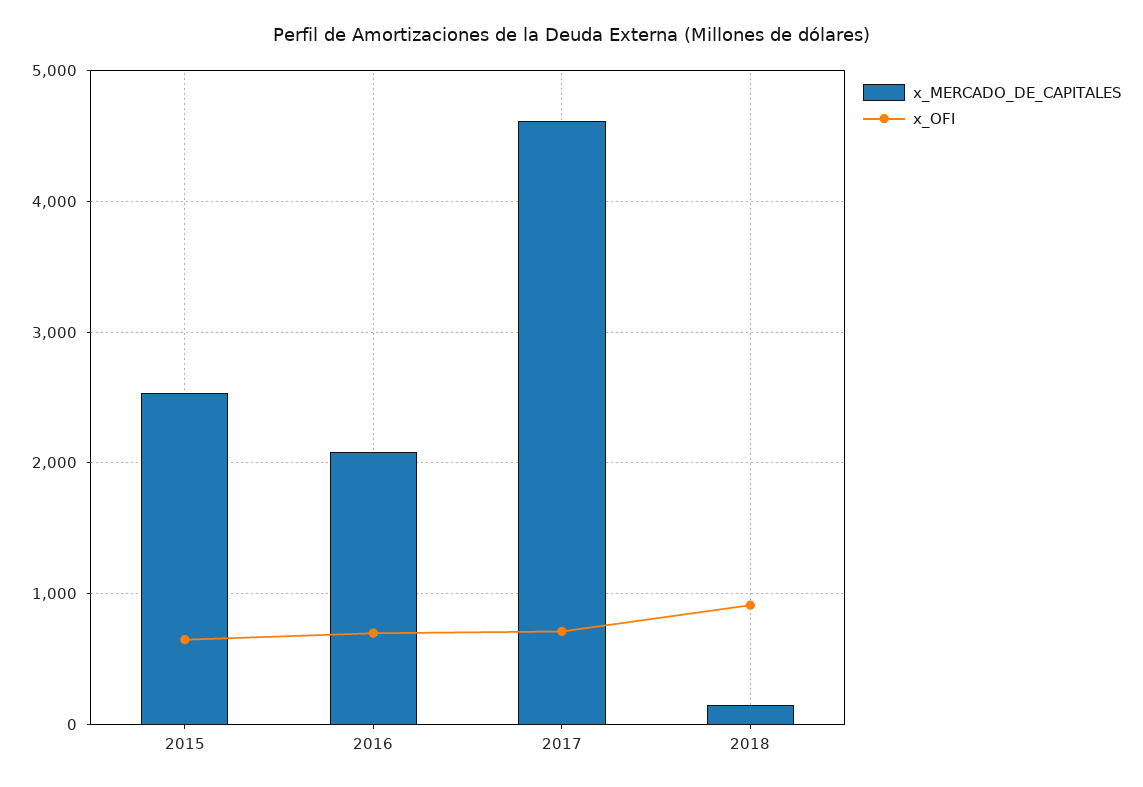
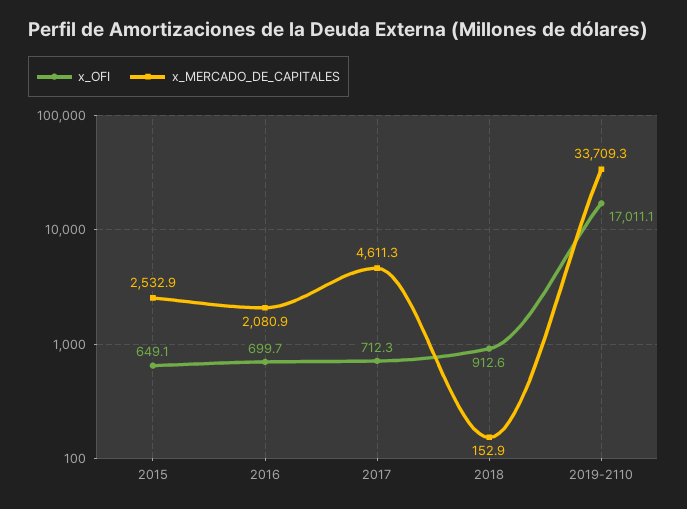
x_OFI, 2019-2110: none -> 17011.1
x_MERCADO_DE_CAPITALES, 2019-2110: none -> 33709.3

